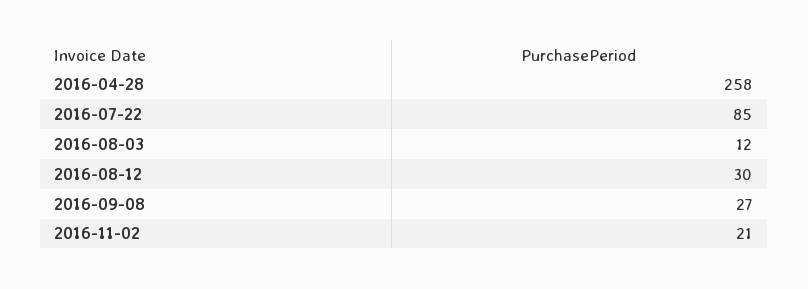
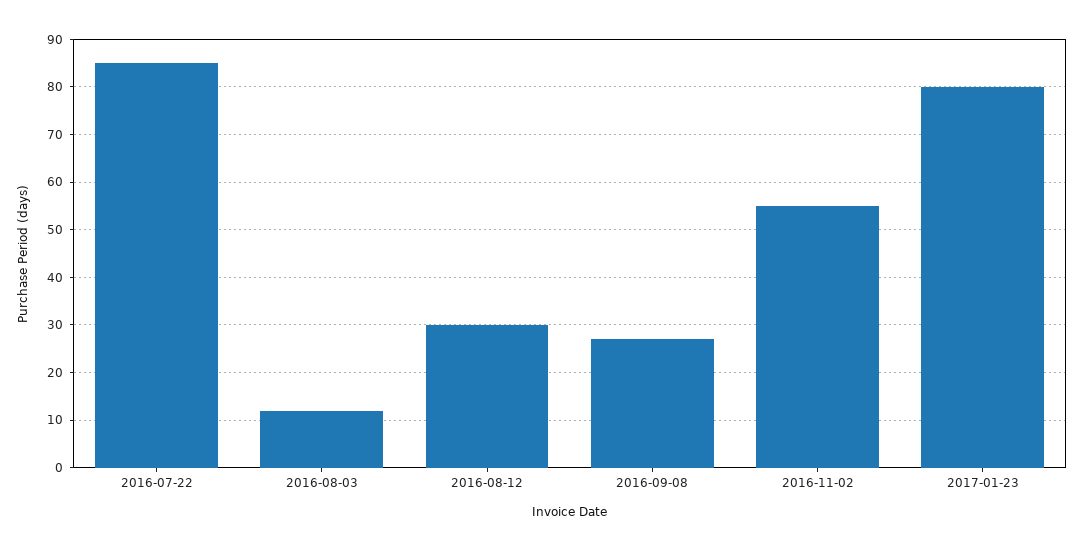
2016-04-28: 258 -> none
2016-11-02: 21 -> 55
2017-01-23: none -> 80

